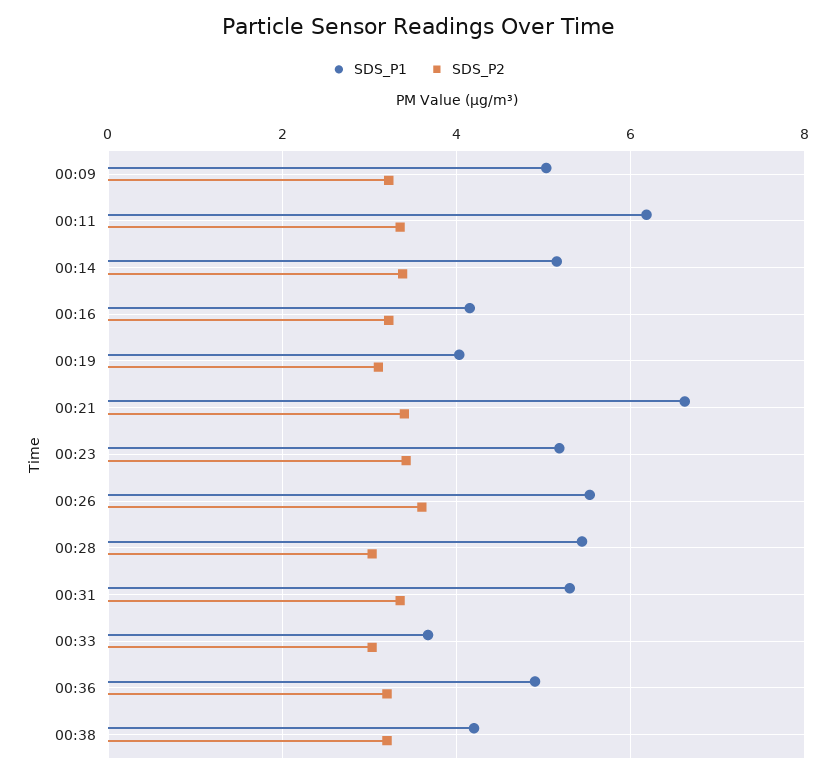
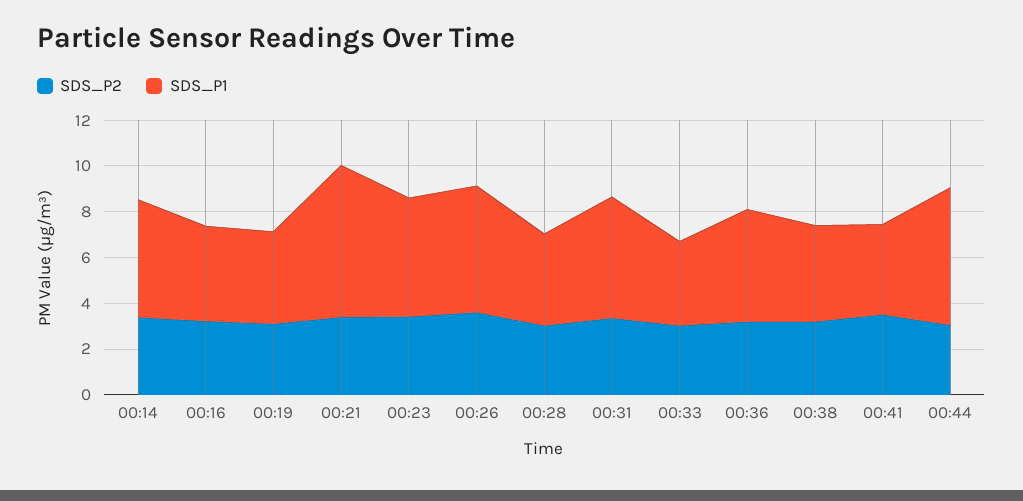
SDS_P1, 00:09: 5 -> none
SDS_P2, 00:09: 3.2 -> none
SDS_P1, 00:11: 6.2 -> none
SDS_P2, 00:11: 3.4 -> none
SDS_P1, 00:28: 5.4 -> 4
SDS_P2, 00:41: none -> 3.5
SDS_P1, 00:41: none -> 4
SDS_P2, 00:44: none -> 3
SDS_P1, 00:44: none -> 6

